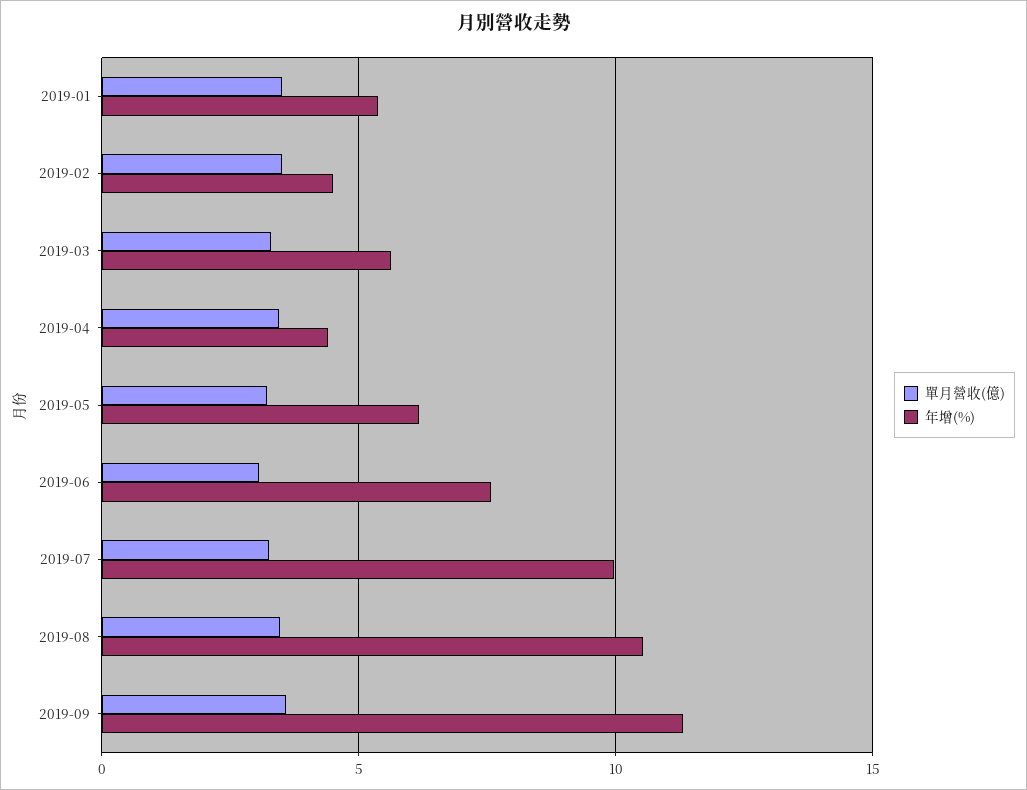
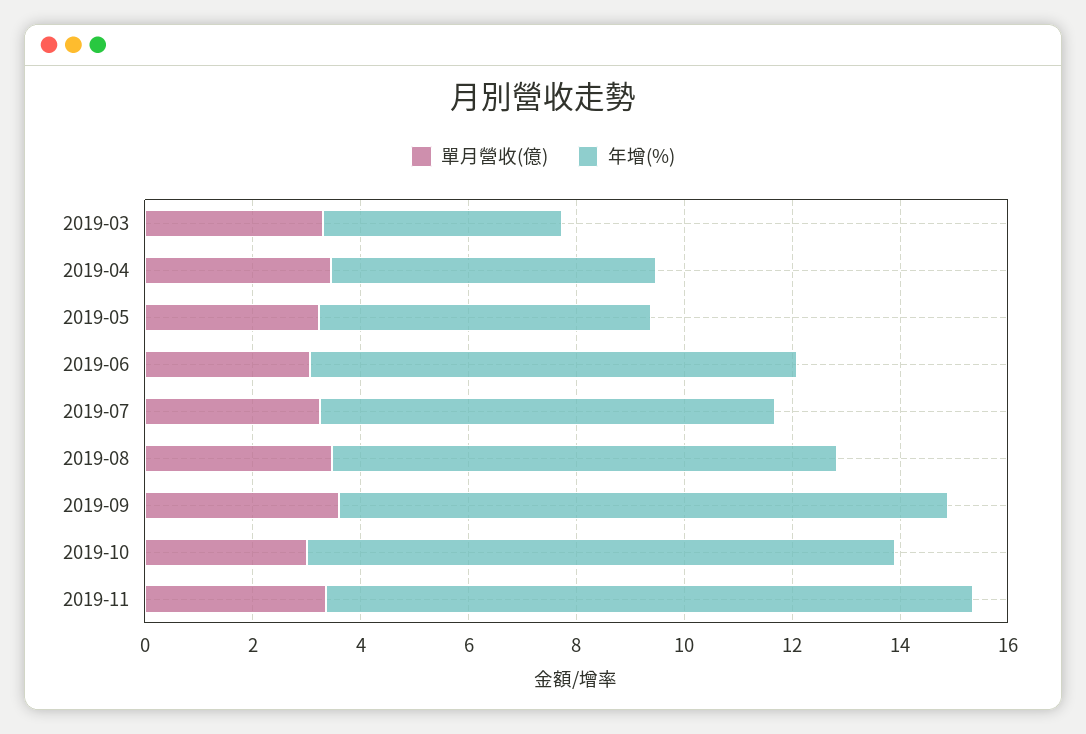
單月營收(億), 2019-01: 3.5 -> none
年增(%), 2019-01: 5.5 -> none
單月營收(億), 2019-02: 3.5 -> none
年增(%), 2019-02: 4.5 -> none
年增(%), 2019-03: 5.5 -> 4.5
年增(%), 2019-04: 4.5 -> 6
年增(%), 2019-06: 7.5 -> 9
年增(%), 2019-07: 10 -> 8.5
年增(%), 2019-08: 10.5 -> 9.5
單月營收(億), 2019-10: none -> 3
年增(%), 2019-10: none -> 11
單月營收(億), 2019-11: none -> 3.5
年增(%), 2019-11: none -> 12

